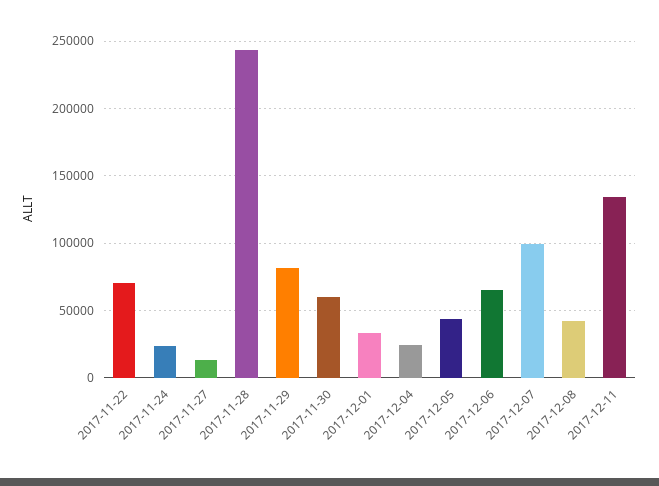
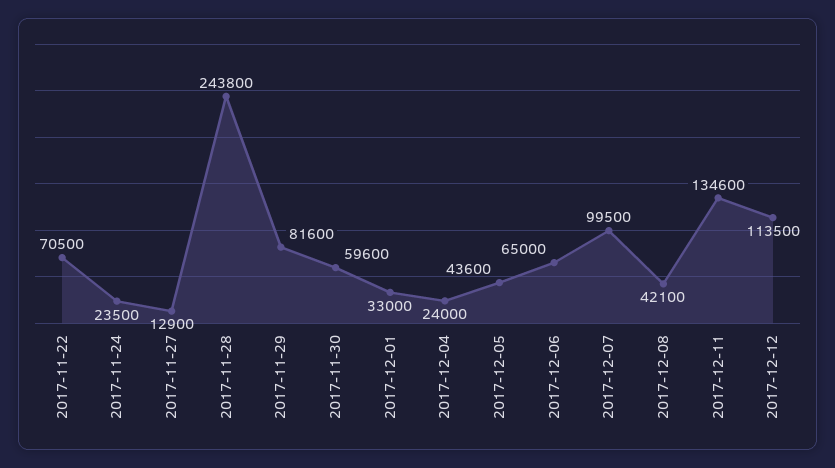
2017-12-12: none -> 113500

